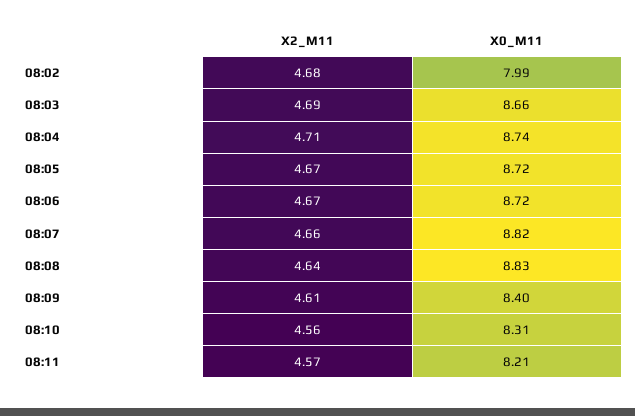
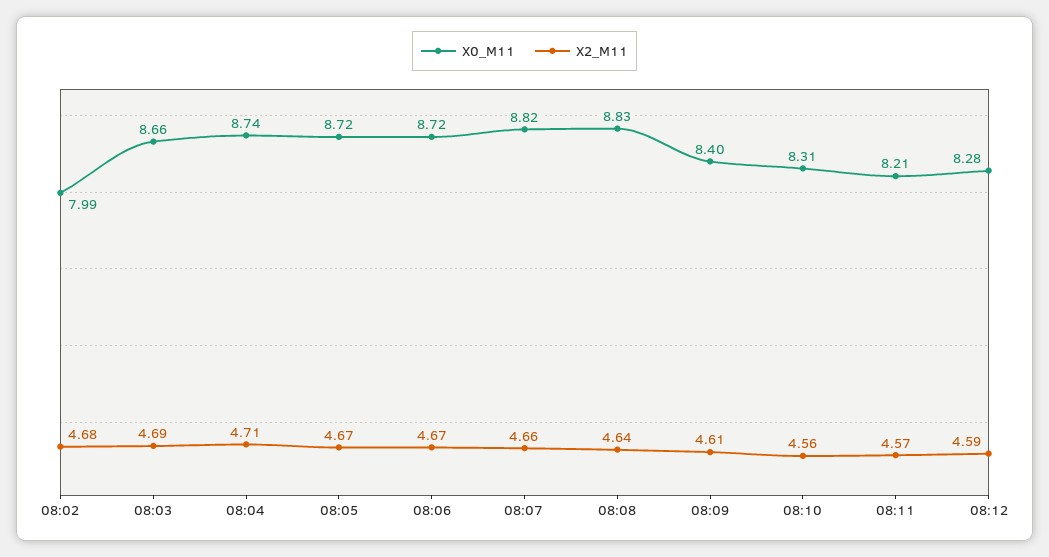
X0_M11, 08:12: none -> 8.28
X2_M11, 08:12: none -> 4.59

